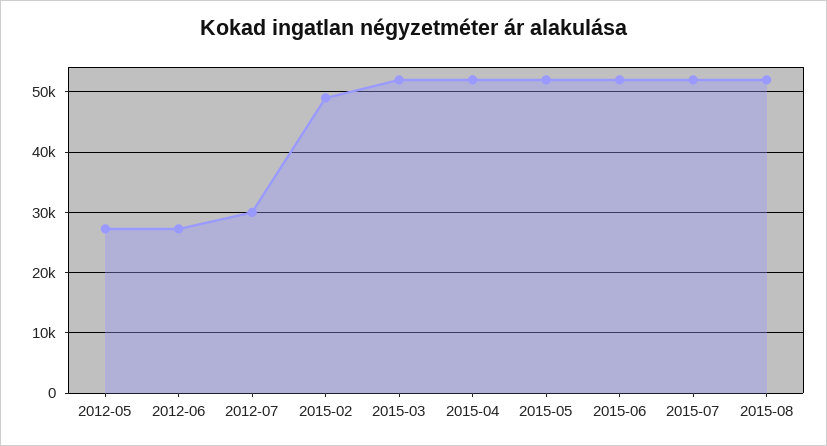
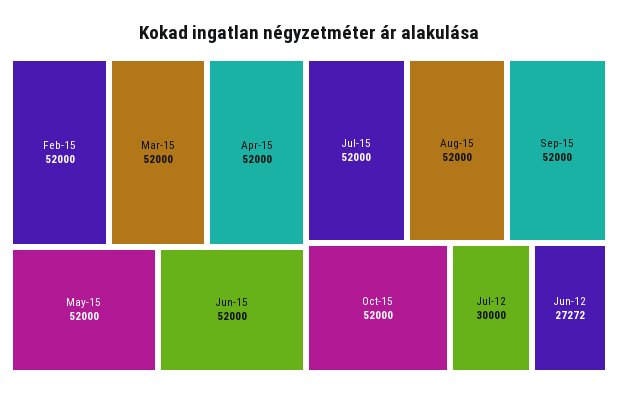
2012-05: 27000 -> none
2015-02: 49000 -> 52000
Sep-15: none -> 52000
Oct-15: none -> 52000

